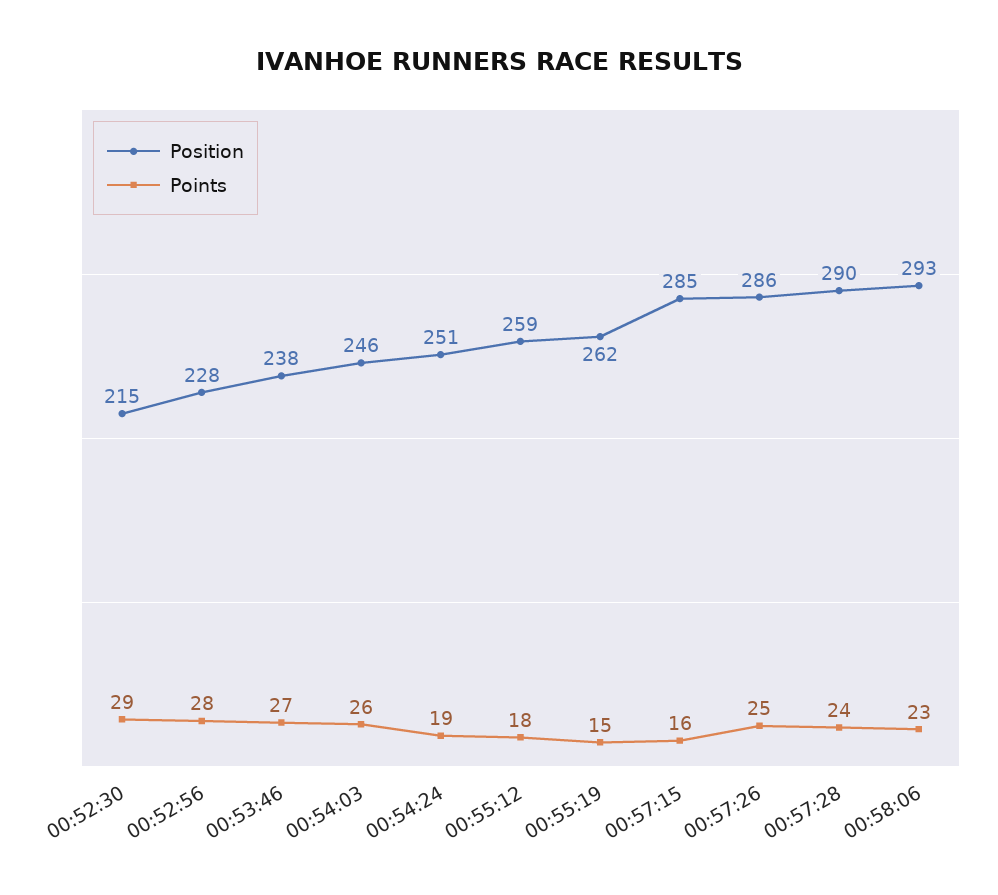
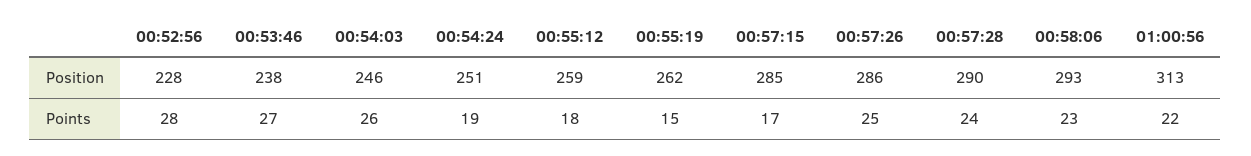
Position, 00:52:30: 215 -> none
Points, 00:52:30: 29 -> none
Points, 00:57:15: 16 -> 17
Position, 01:00:56: none -> 313
Points, 01:00:56: none -> 22

